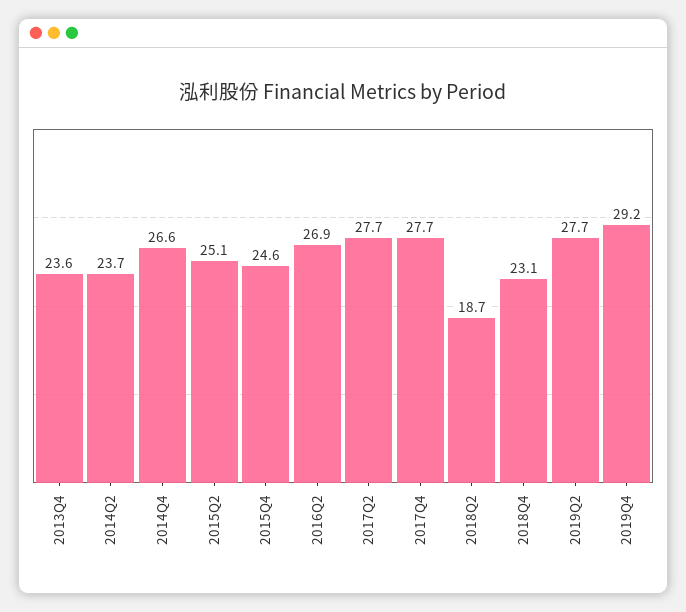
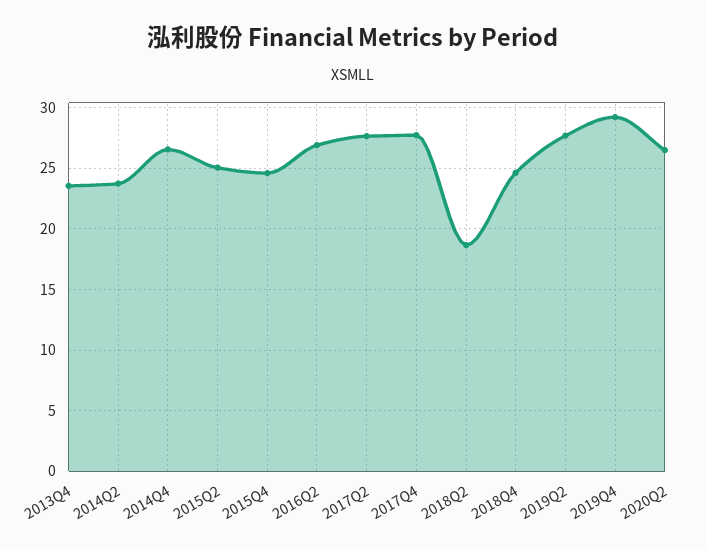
2018Q4: 23.1 -> 24.5
2020Q2: none -> 26.5

